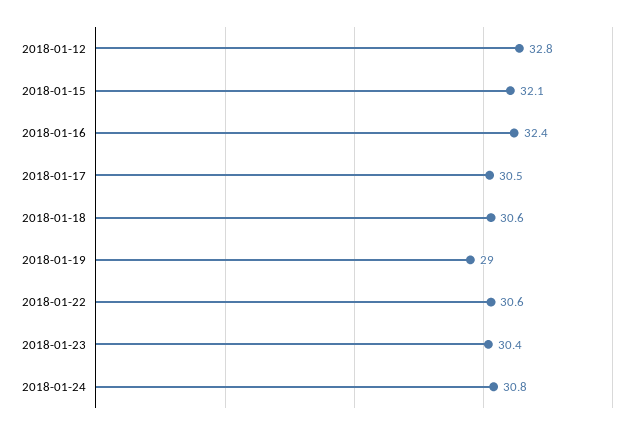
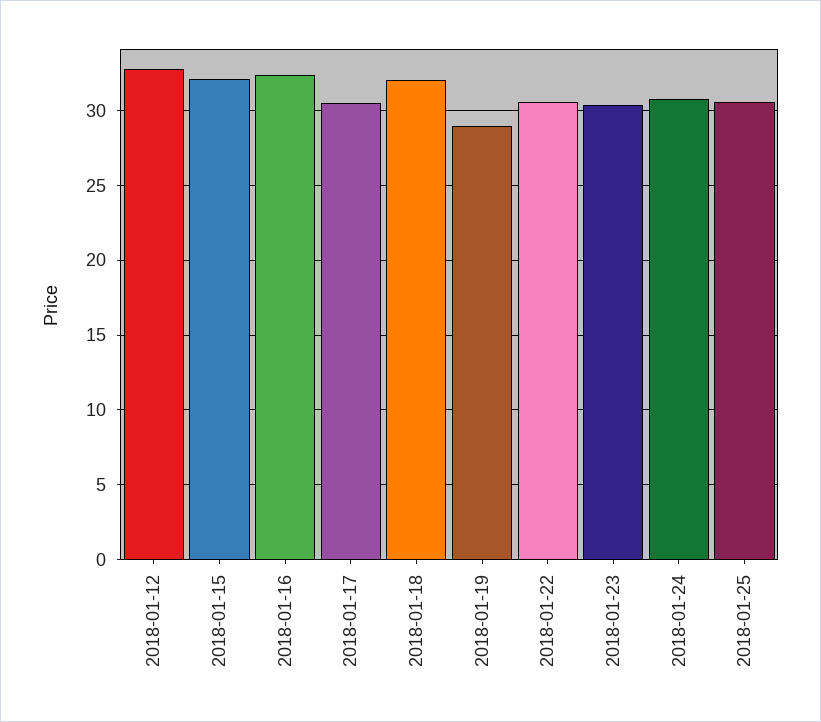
2018-01-18: 30.6 -> 32
2018-01-25: none -> 30.5

